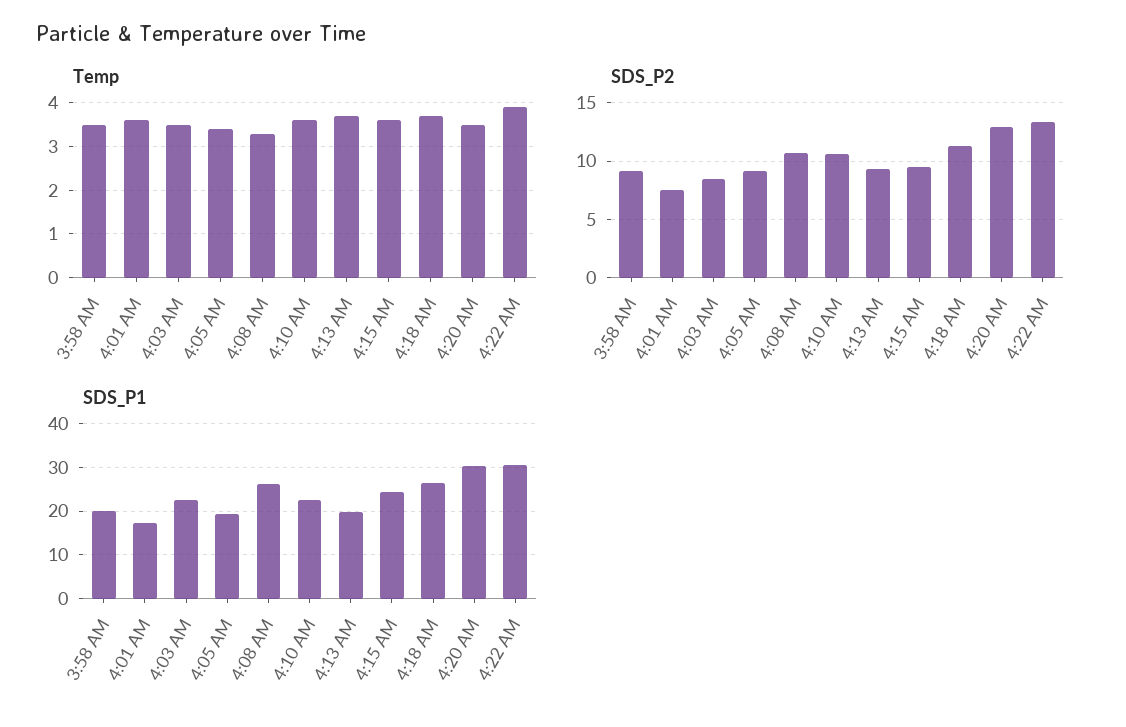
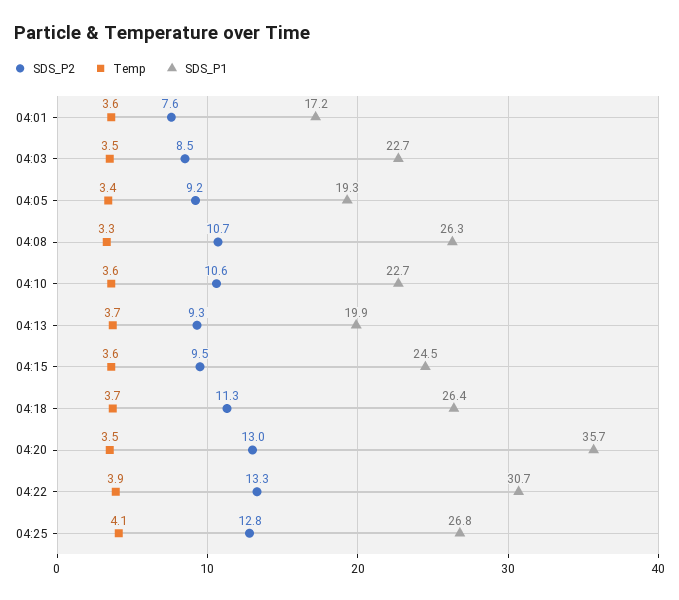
Temp, 3:58 AM: 3.5 -> none
SDS_P2, 3:58 AM: 9 -> none
SDS_P1, 3:58 AM: 20 -> none
SDS_P1, 4:20 AM: 30 -> 35.7
SDS_P2, 04:25: none -> 12.8
Temp, 04:25: none -> 4.1
SDS_P1, 04:25: none -> 26.8

